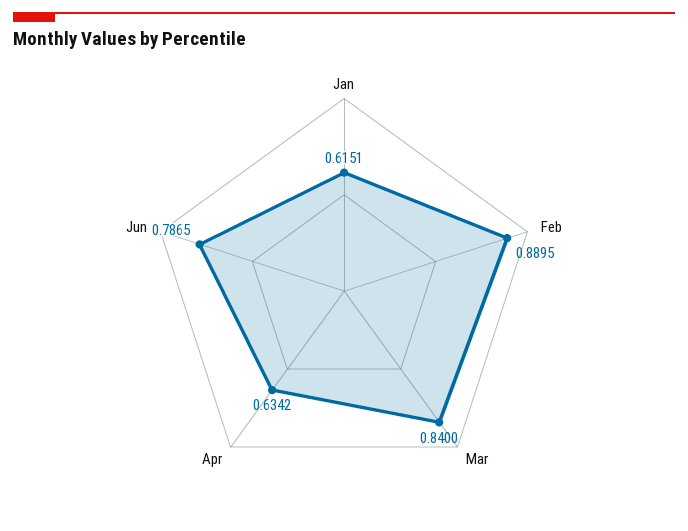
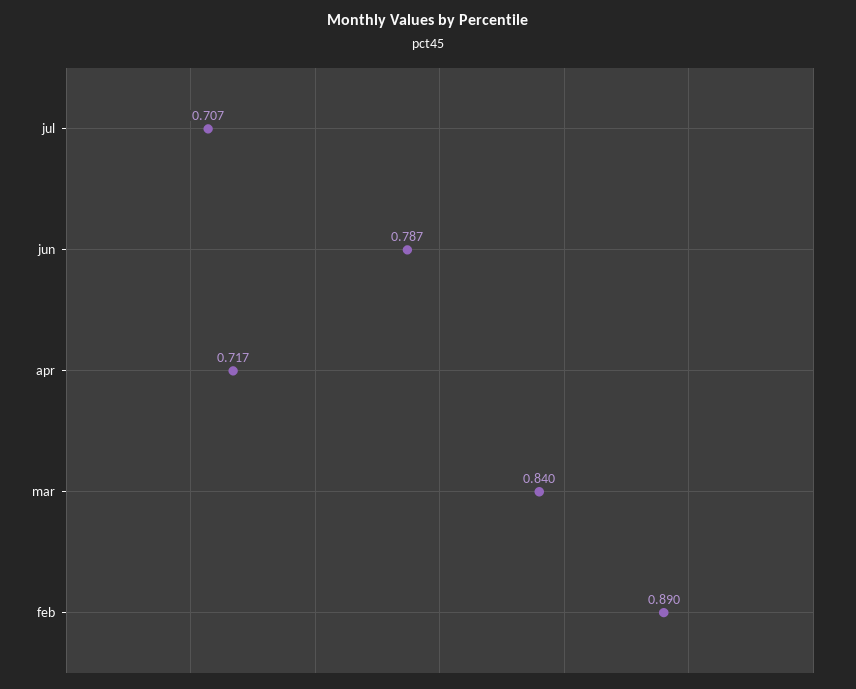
Jan: 0.6151 -> none
Apr: 0.6342 -> 0.717
jul: none -> 0.707

